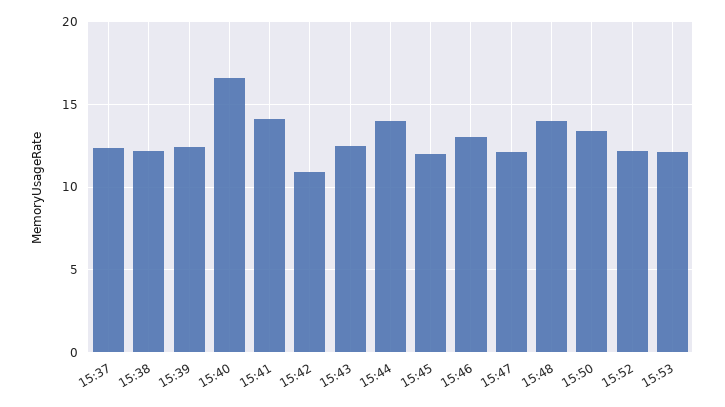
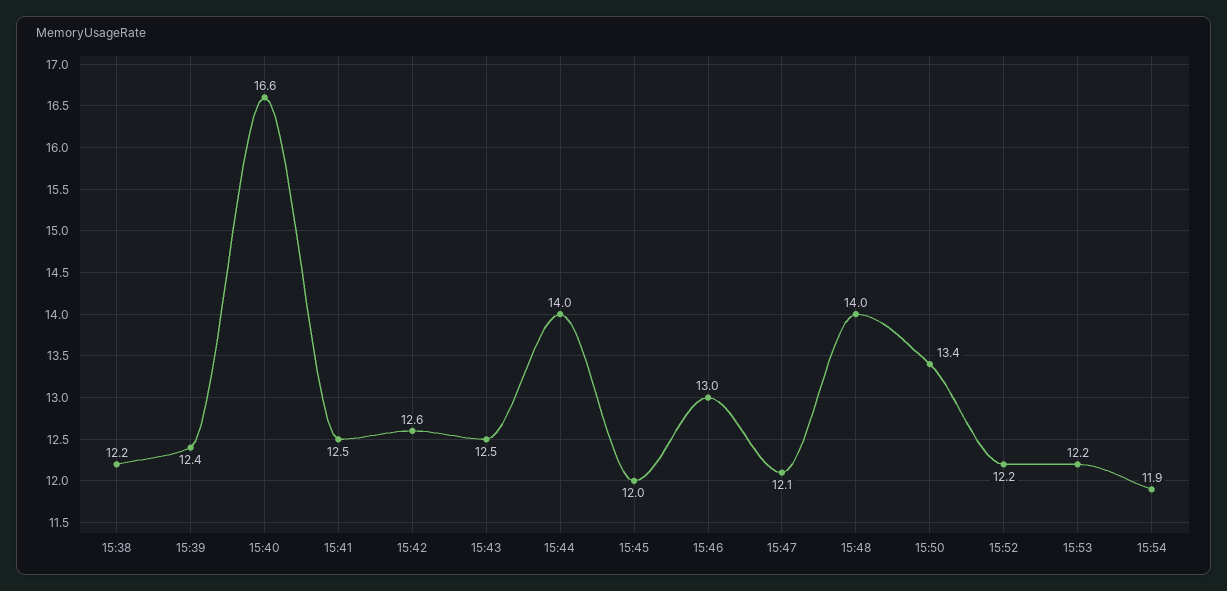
15:37: 12.5 -> none
15:41: 14 -> 12.5
15:42: 11 -> 12.6
15:54: none -> 11.9

